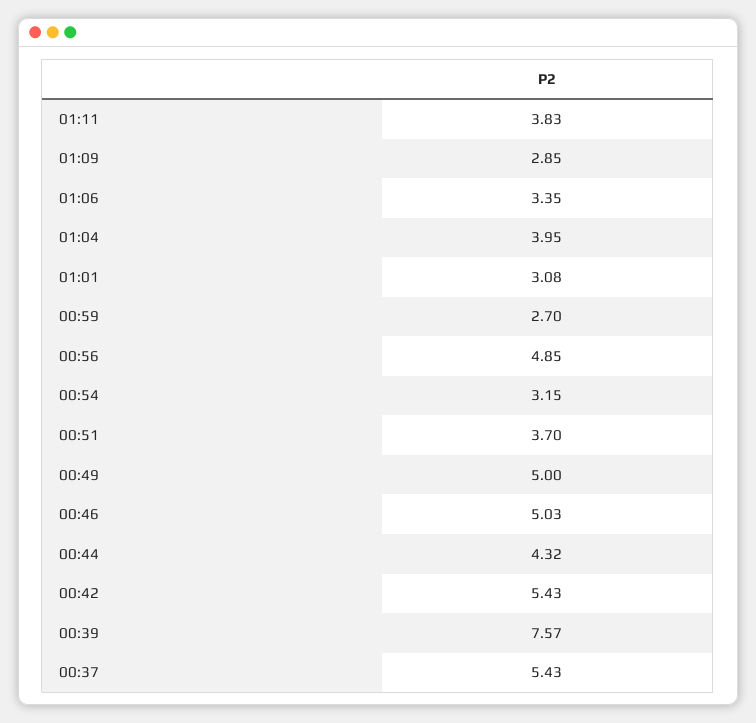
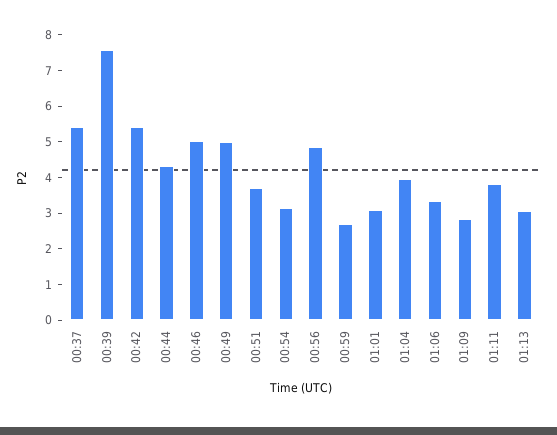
01:13: none -> 3

